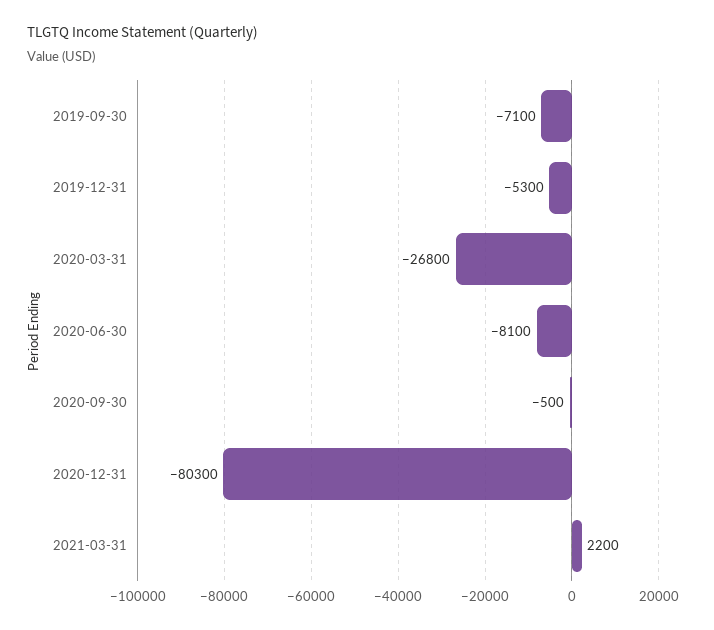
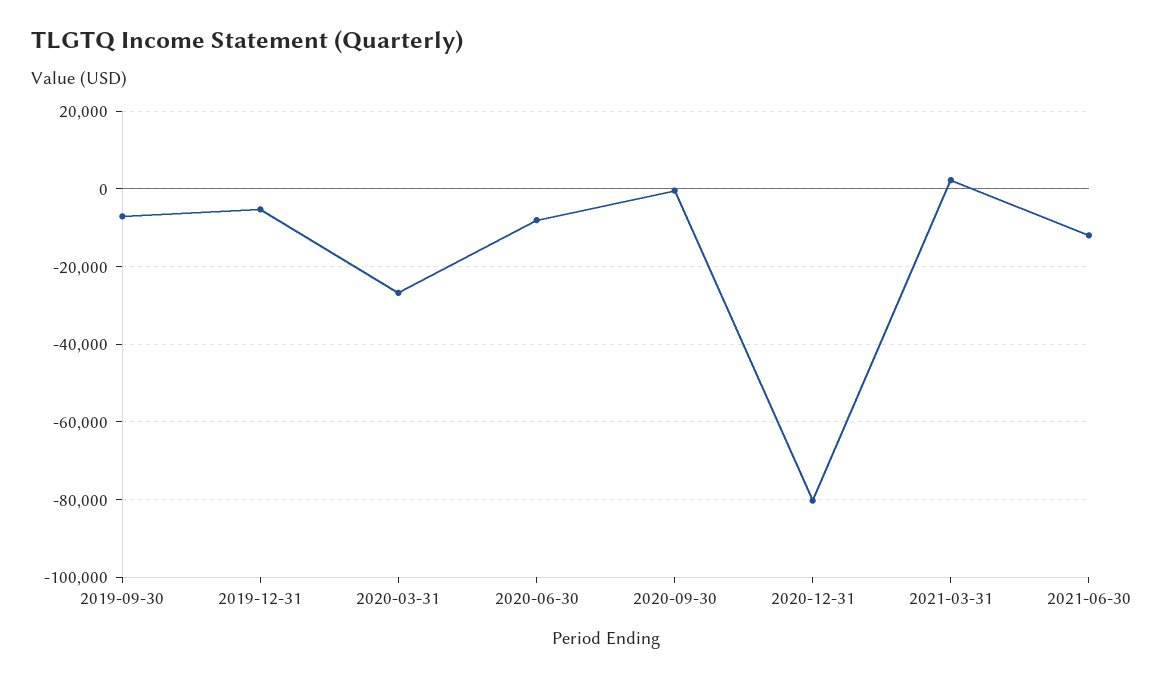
2021-06-30: none -> -12000

